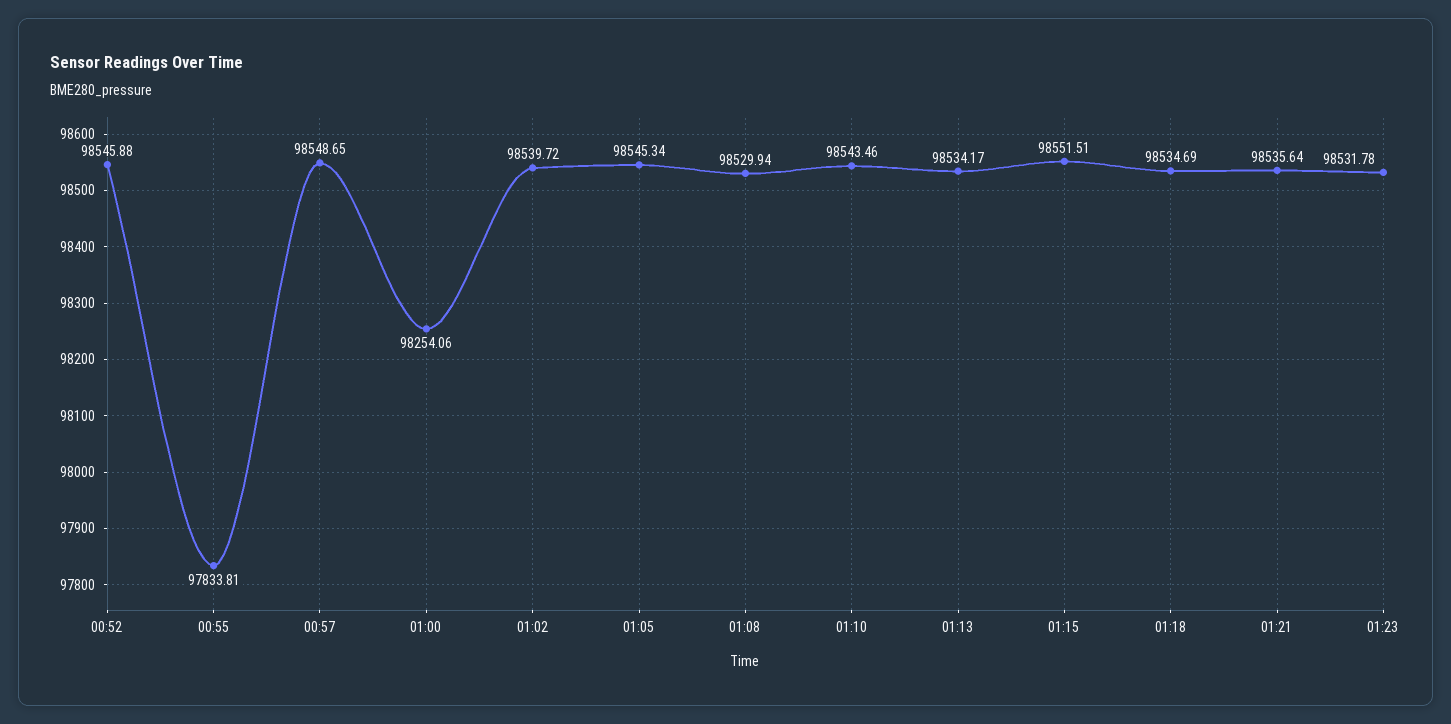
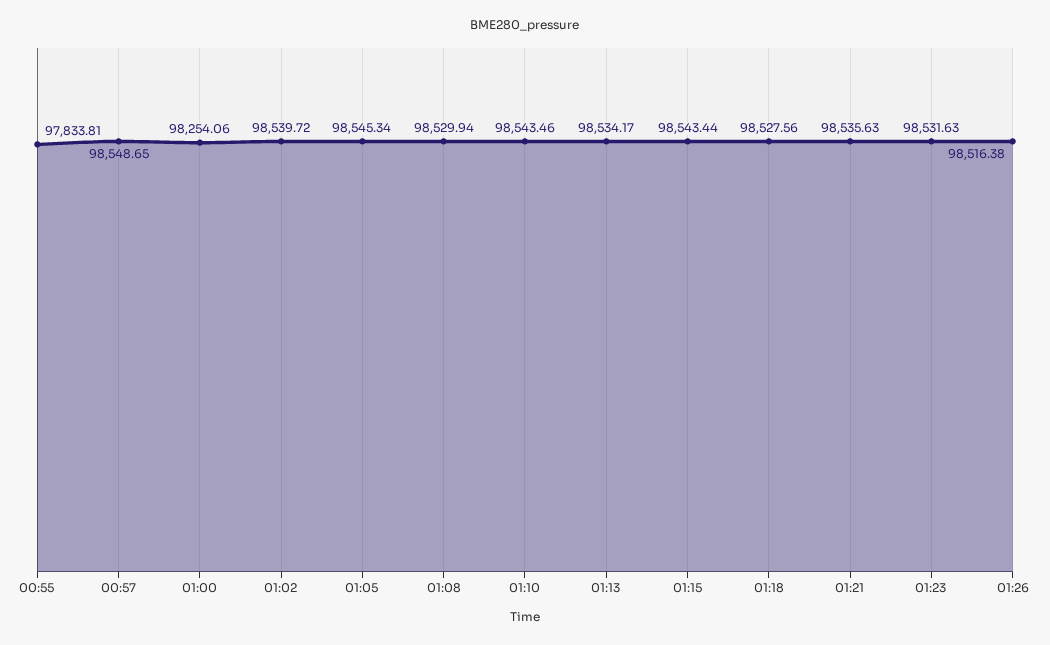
00:52: 98545.88 -> none
01:15: 98551.51 -> 98543.44
01:18: 98534.69 -> 98527.56
01:21: 98535.64 -> 98535.63
01:23: 98531.78 -> 98531.63
01:26: none -> 98516.38

